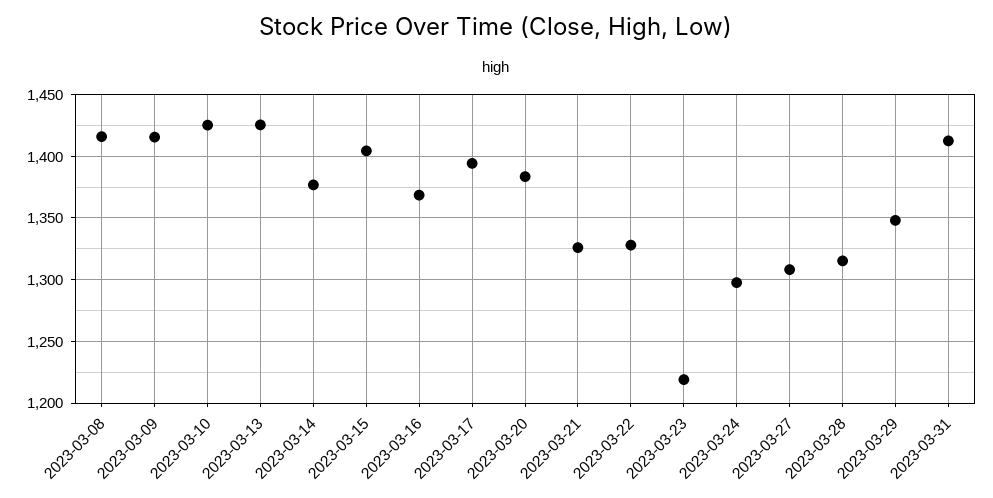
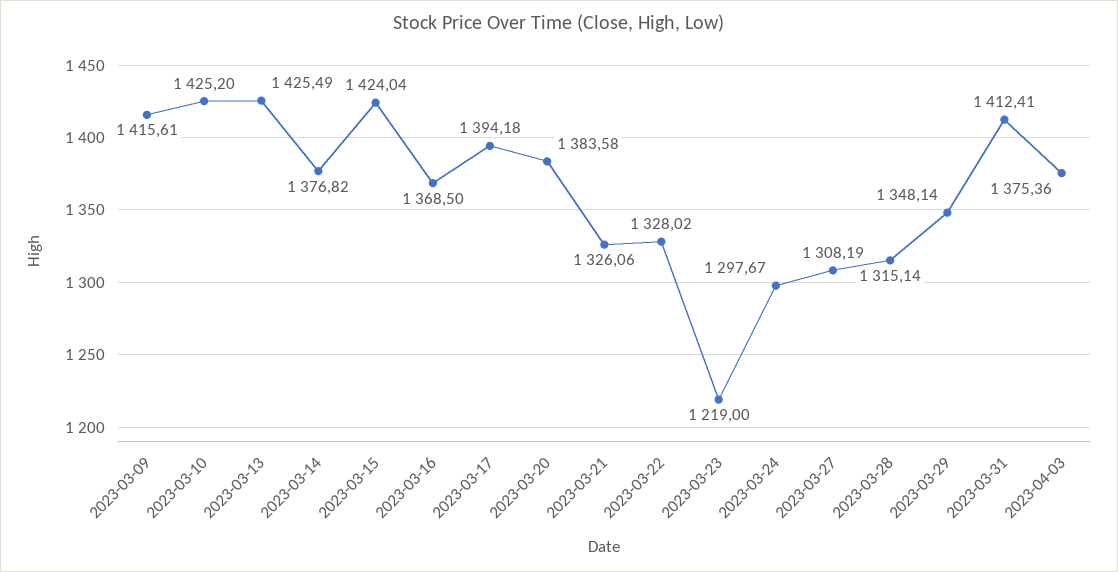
2023-03-08: 1415 -> none
2023-03-15: 1405 -> 1424.04
2023-04-03: none -> 1375.36

